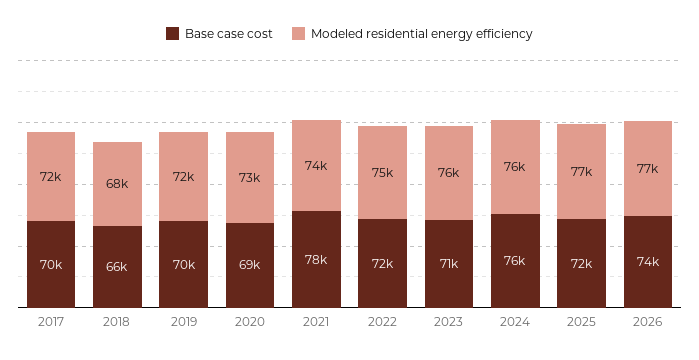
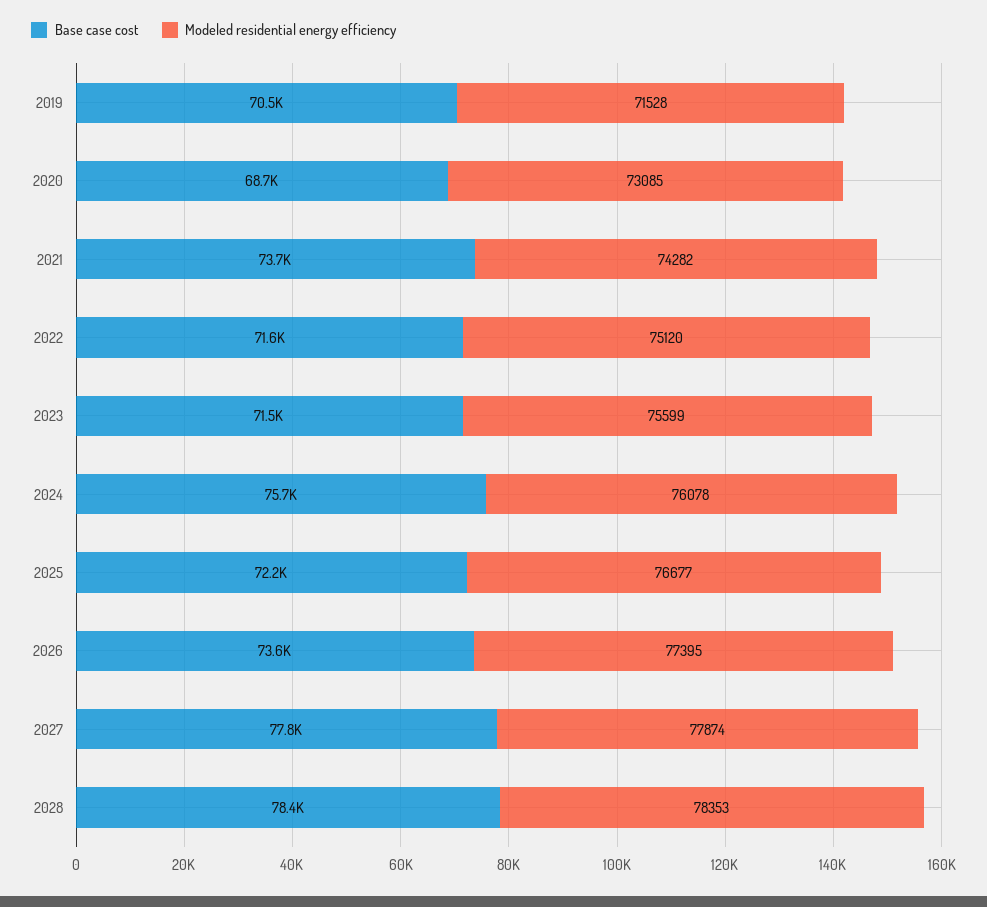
Base case cost, 2017: 70000 -> none
Modeled residential energy efficiency, 2017: 72000 -> none
Base case cost, 2018: 66000 -> none
Modeled residential energy efficiency, 2018: 68000 -> none
Base case cost, 2021: 78000 -> 73700
Base case cost, 2027: none -> 77800
Modeled residential energy efficiency, 2027: none -> 77874
Base case cost, 2028: none -> 78400
Modeled residential energy efficiency, 2028: none -> 78353

